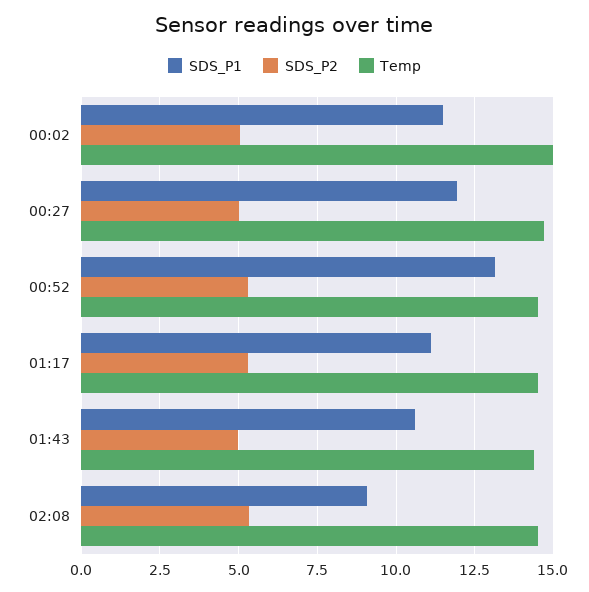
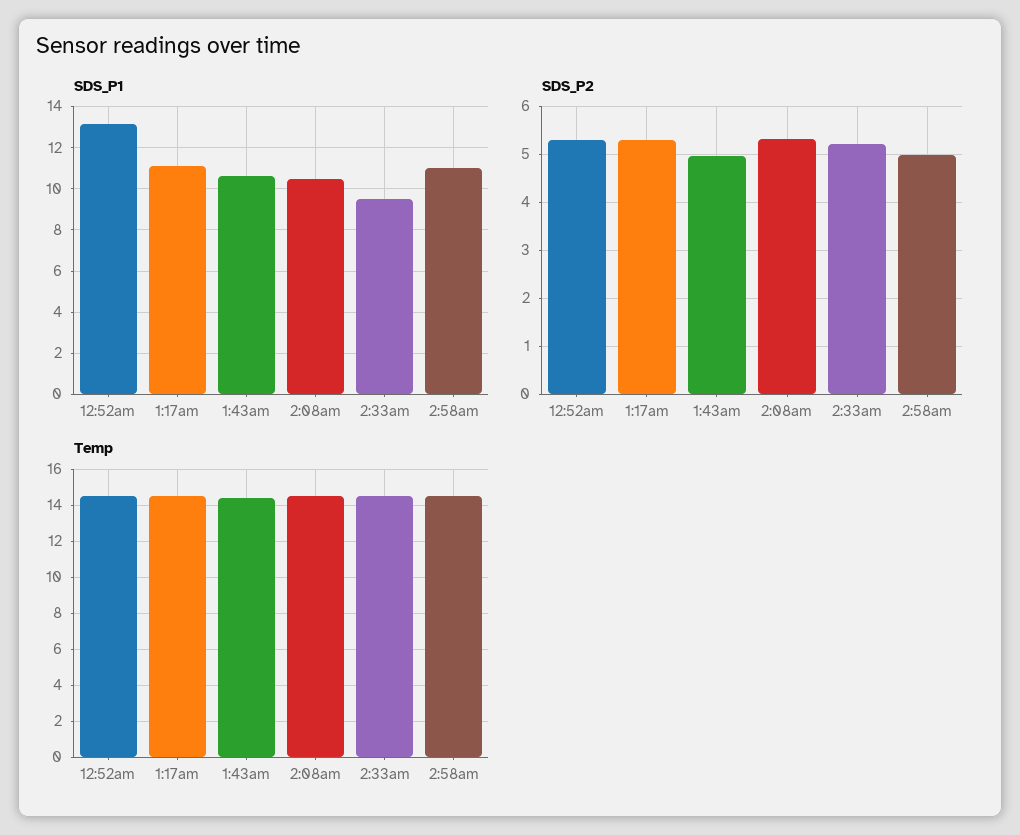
SDS_P1, 00:02: 11.5 -> none
SDS_P2, 00:02: 5 -> none
Temp, 00:02: 15 -> none
SDS_P1, 00:27: 12 -> none
SDS_P2, 00:27: 5 -> none
Temp, 00:27: 14.75 -> none
SDS_P1, 02:08: 9 -> 10.5
SDS_P1, 2:33am: none -> 9.5
SDS_P1, 2:58am: none -> 11
SDS_P2, 2:33am: none -> 5.2
SDS_P2, 2:58am: none -> 5
Temp, 2:33am: none -> 14.5
Temp, 2:58am: none -> 14.5

